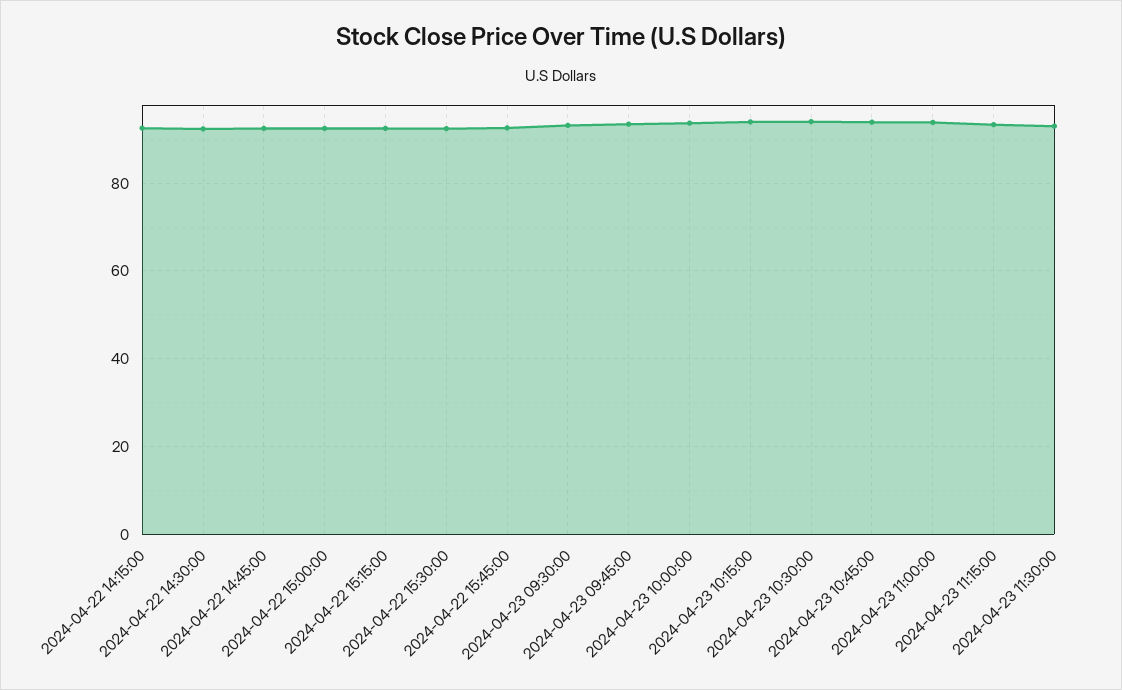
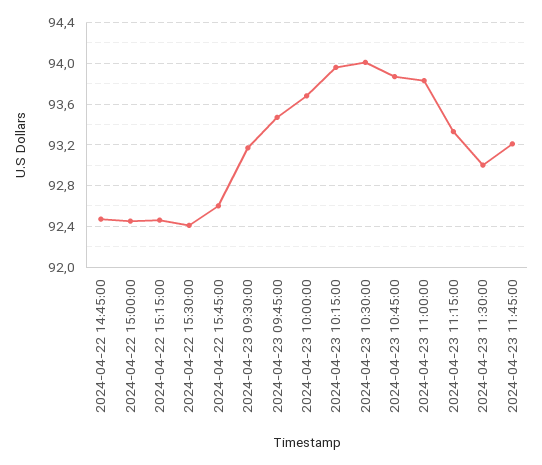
2024-04-22 14:15:00: 92 -> none
2024-04-22 14:30:00: 92 -> none
2024-04-23 11:45:00: none -> 93.2

